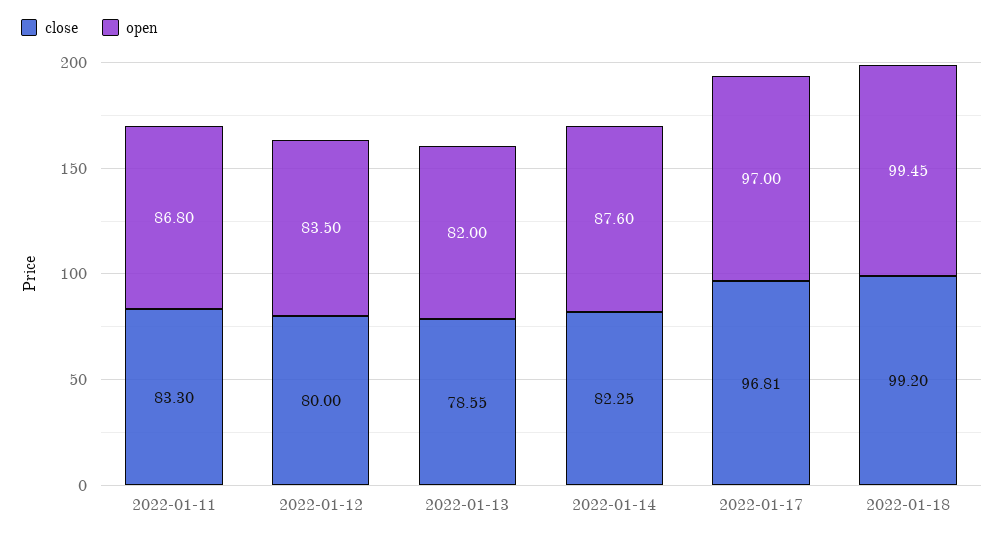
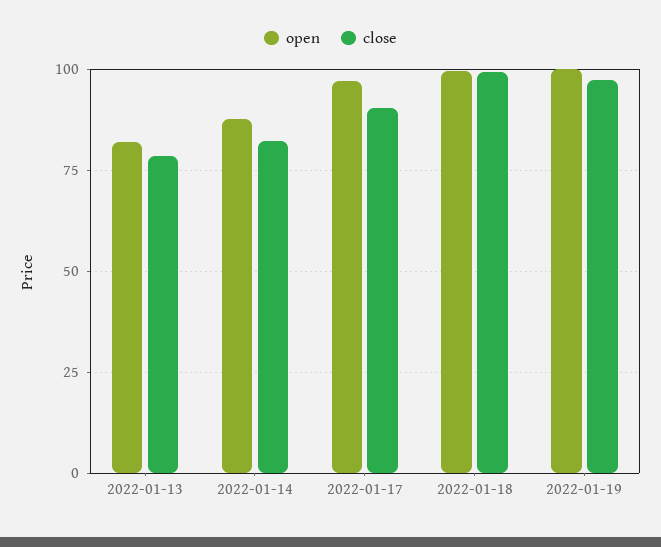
close, 2022-01-11: 83.3 -> none
open, 2022-01-11: 86.8 -> none
close, 2022-01-12: 80 -> none
open, 2022-01-12: 83.5 -> none
close, 2022-01-17: 96.81 -> 90
open, 2022-01-19: none -> 100
close, 2022-01-19: none -> 97.5

